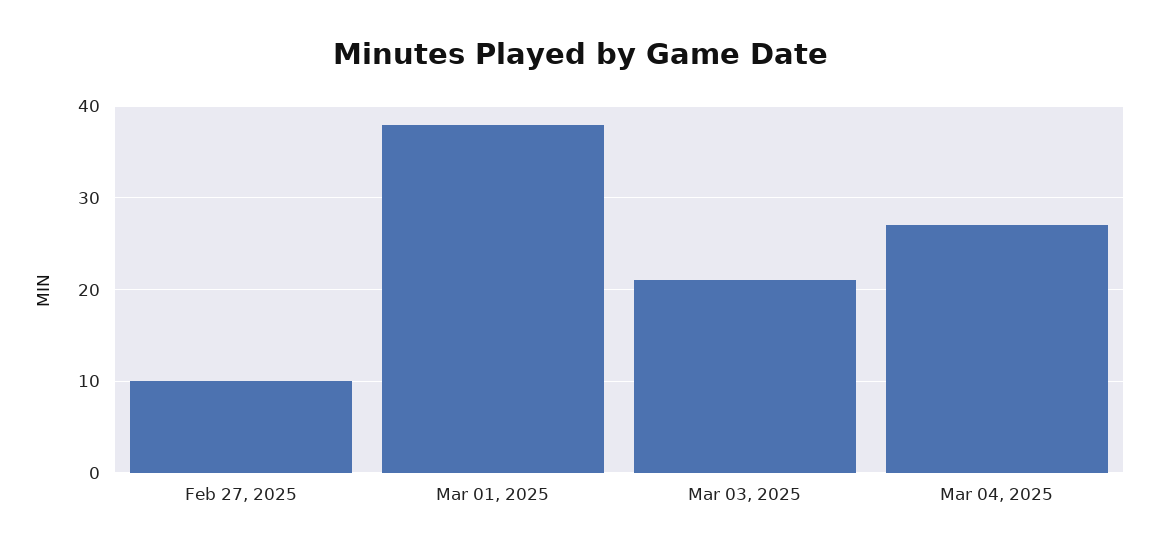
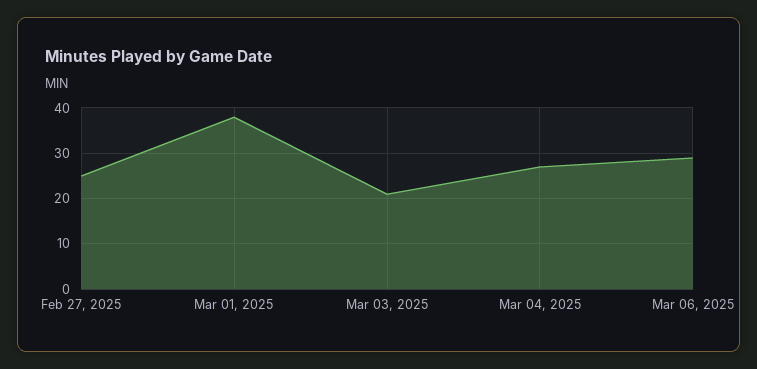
Feb 27, 2025: 10 -> 25
Mar 06, 2025: none -> 30

